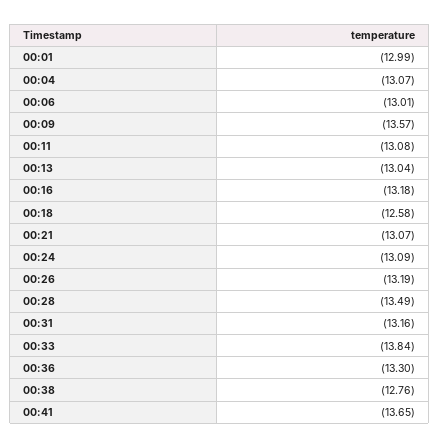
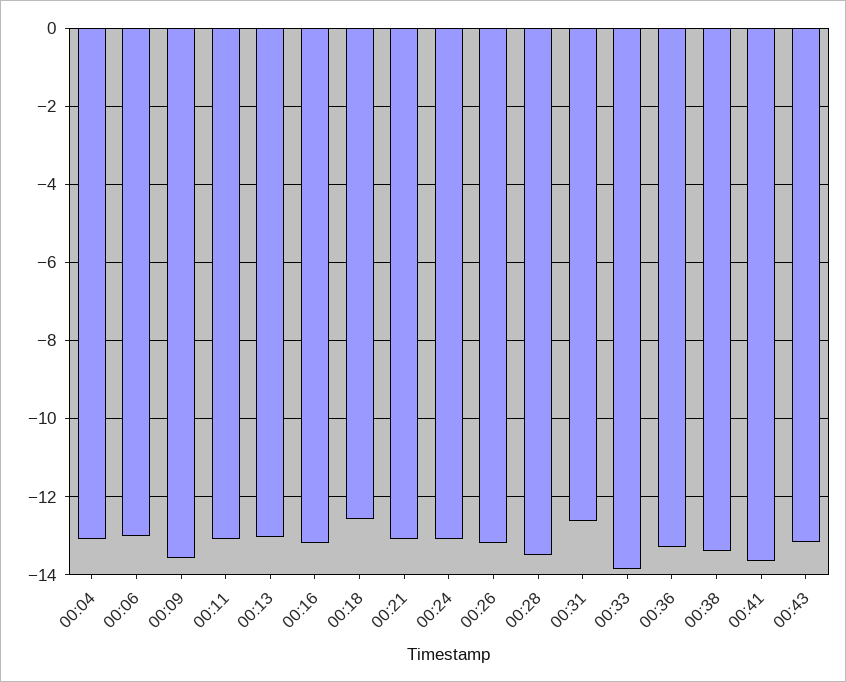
00:01: -12.99 -> none
00:31: -13.16 -> -12.6
00:38: -12.76 -> -13.4
00:43: none -> -13.2

